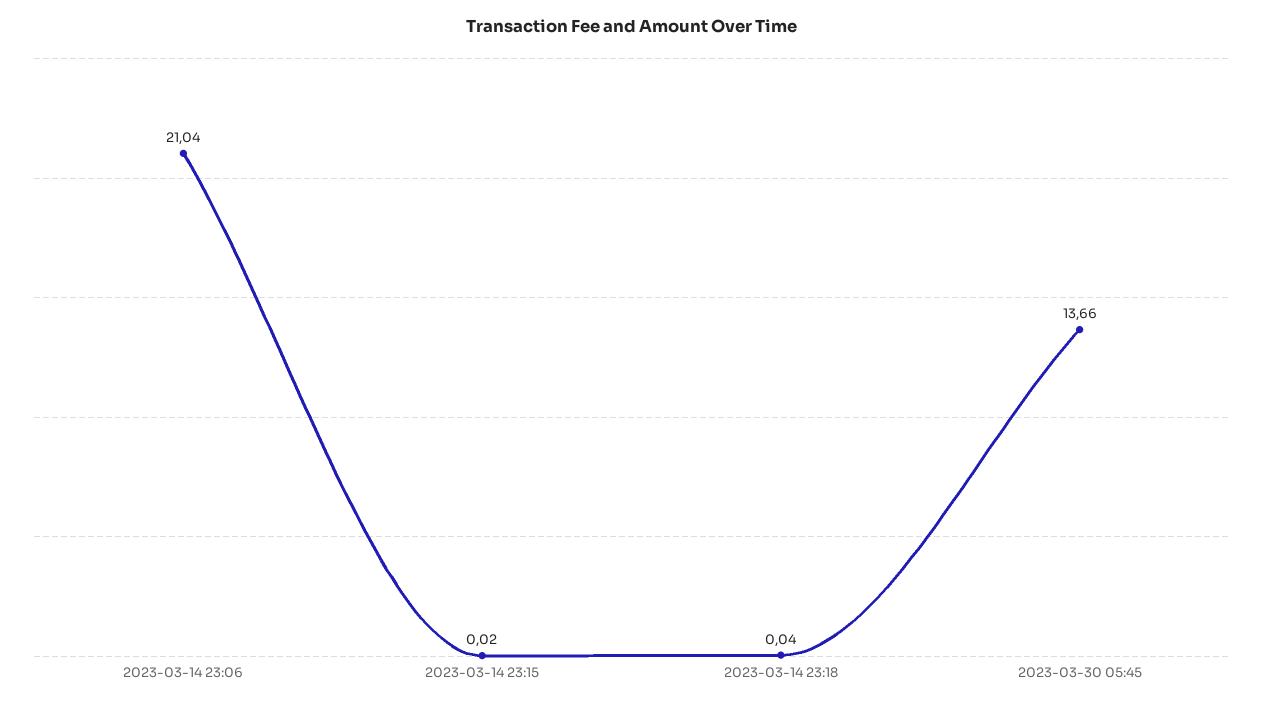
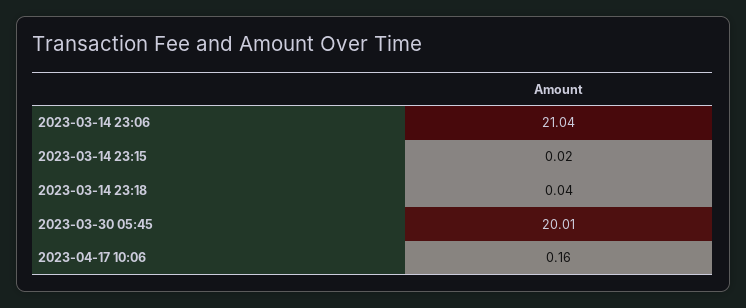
2023-03-30 05:45: 13.66 -> 20.01
2023-04-17 10:06: none -> 0.16

